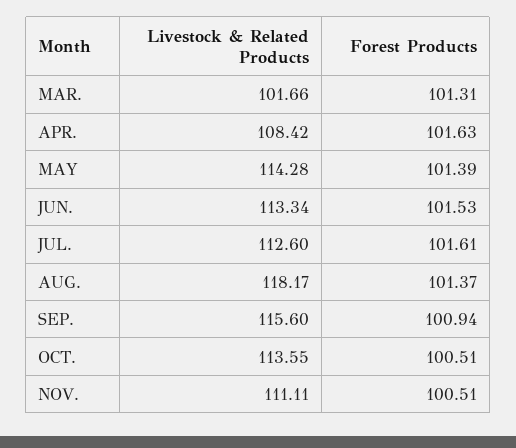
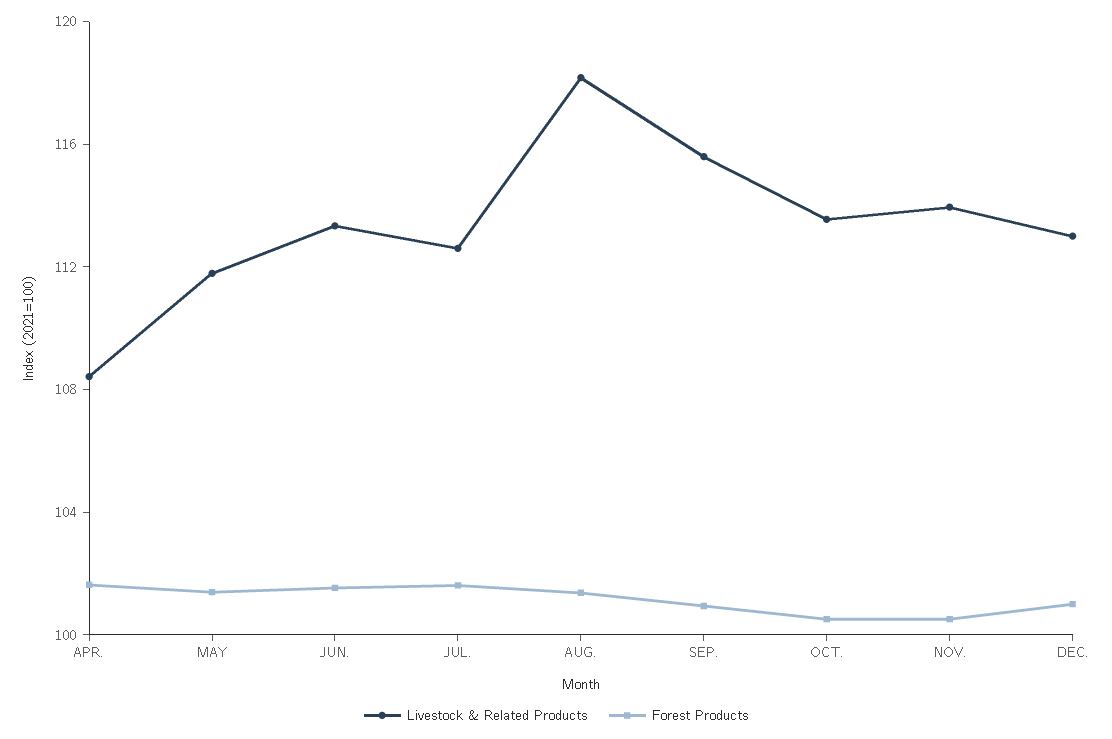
Livestock & Related Products, MAR.: 101.66 -> none
Forest Products, MAR.: 101.31 -> none
Livestock & Related Products, MAY: 114.28 -> 112
Livestock & Related Products, NOV.: 111.11 -> 114
Livestock & Related Products, DEC.: none -> 113
Forest Products, DEC.: none -> 101

